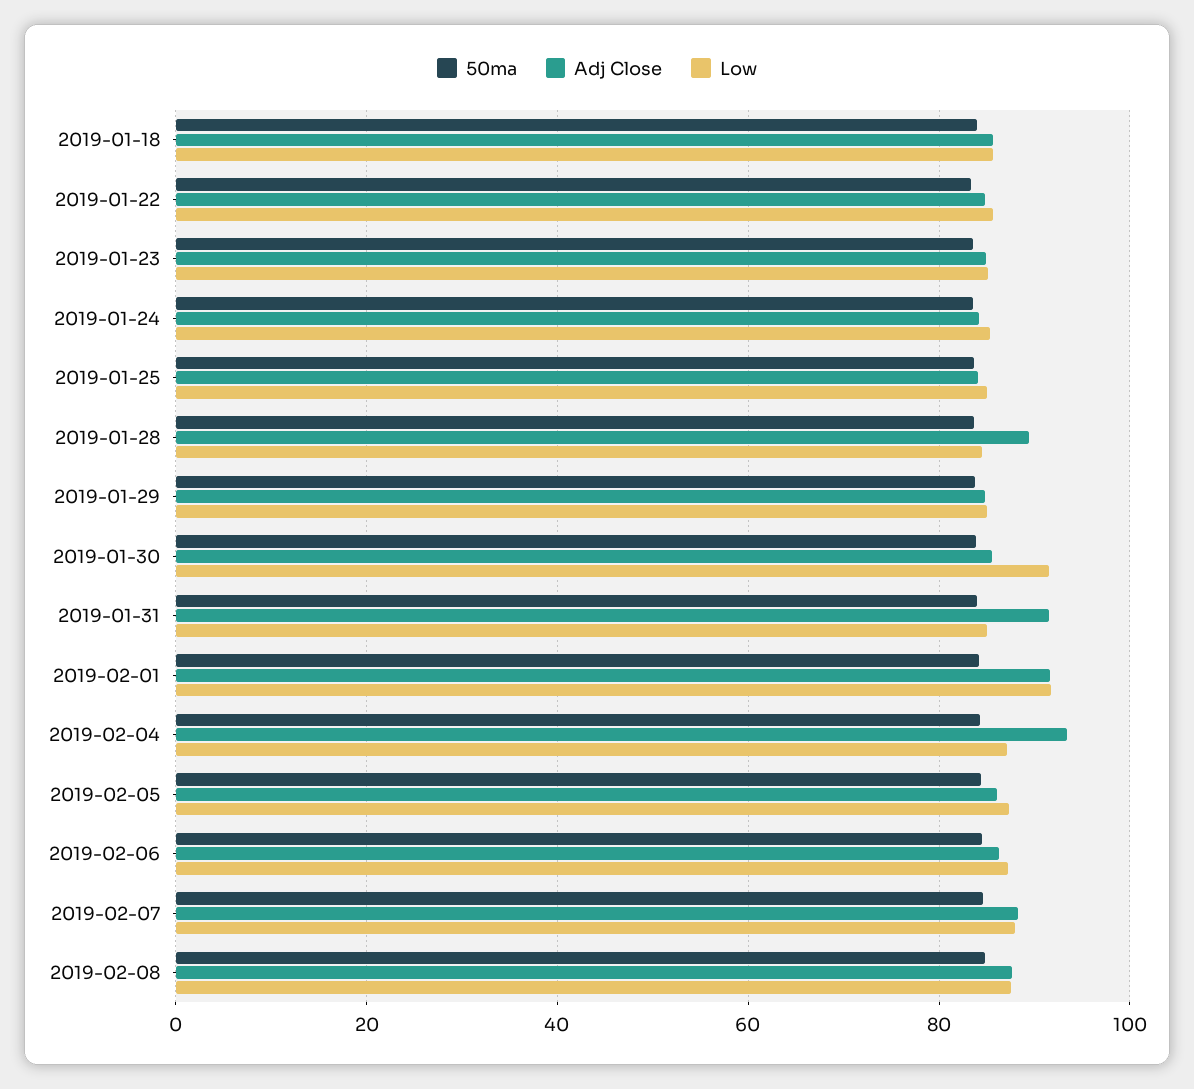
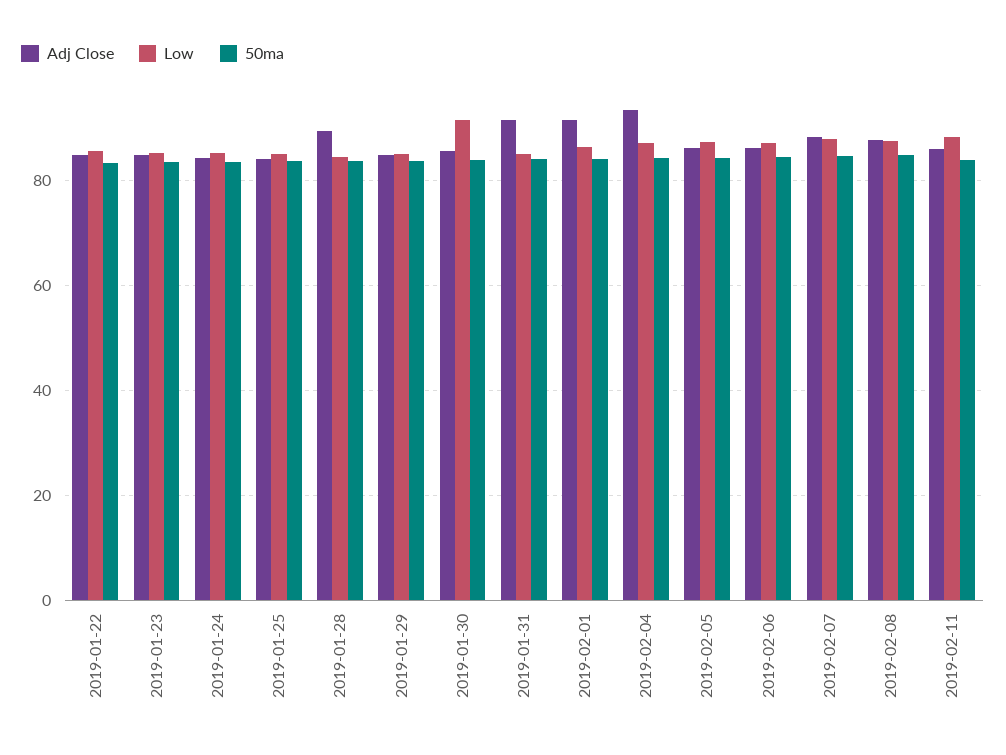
50ma, 2019-01-18: 84 -> none
Adj Close, 2019-01-18: 86 -> none
Low, 2019-01-18: 86 -> none
Low, 2019-02-01: 92 -> 86
Adj Close, 2019-02-11: none -> 86
Low, 2019-02-11: none -> 88
50ma, 2019-02-11: none -> 84

